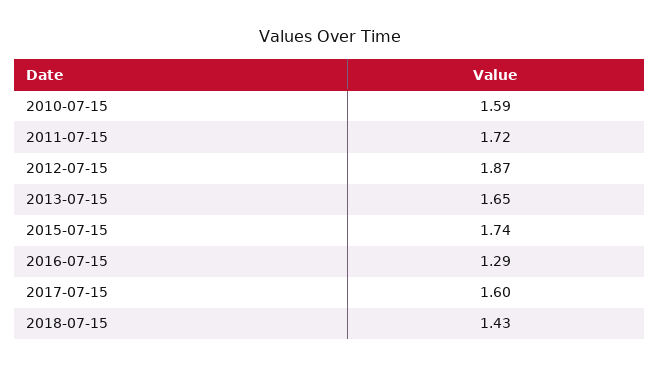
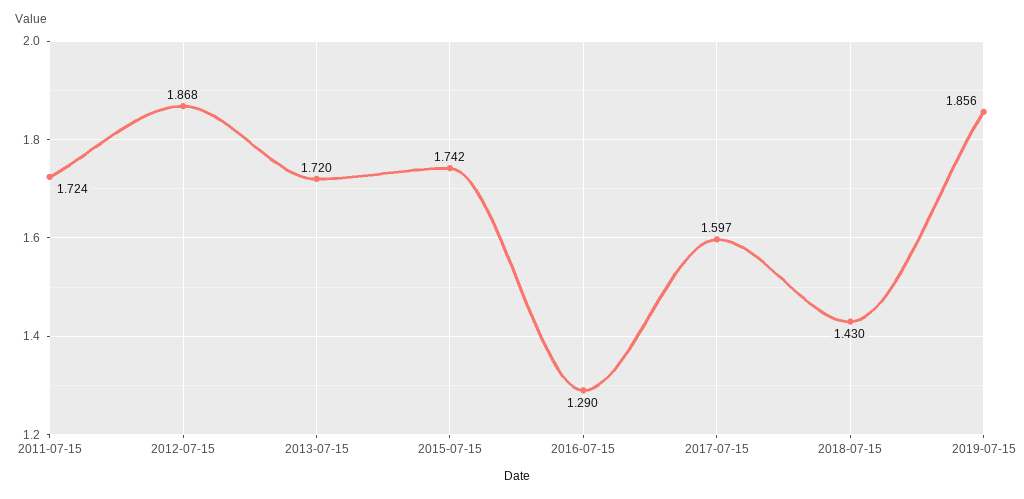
2010-07-15: 1.59 -> none
2013-07-15: 1.65 -> 1.72
2019-07-15: none -> 1.856

